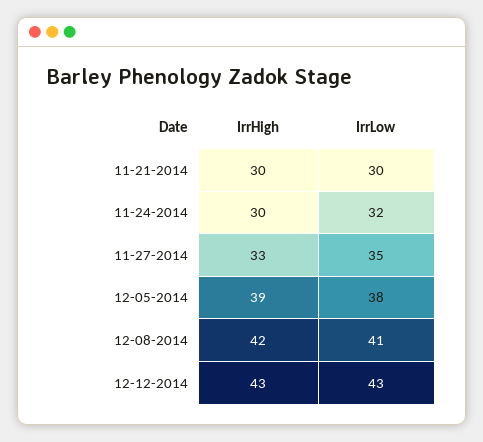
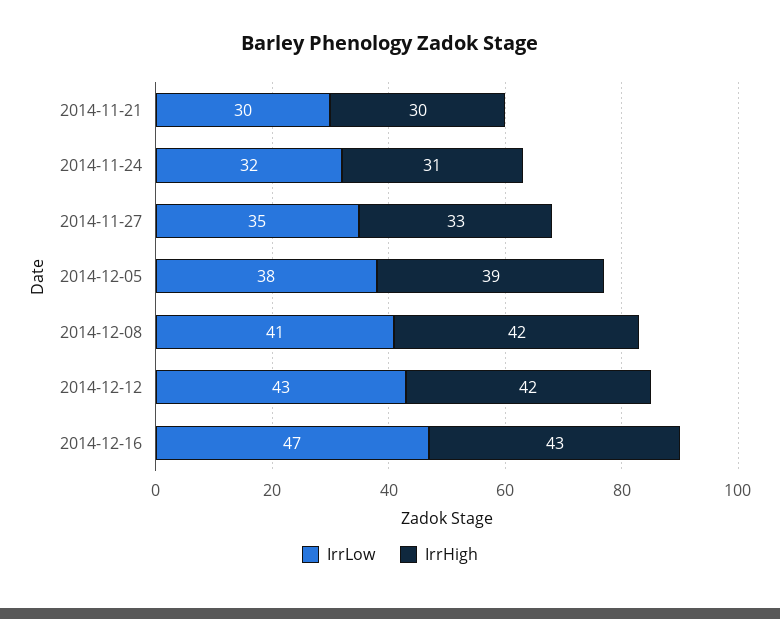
IrrHigh, 11-24-2014: 30 -> 31
IrrHigh, 12-12-2014: 43 -> 42
IrrLow, 2014-12-16: none -> 47
IrrHigh, 2014-12-16: none -> 43

